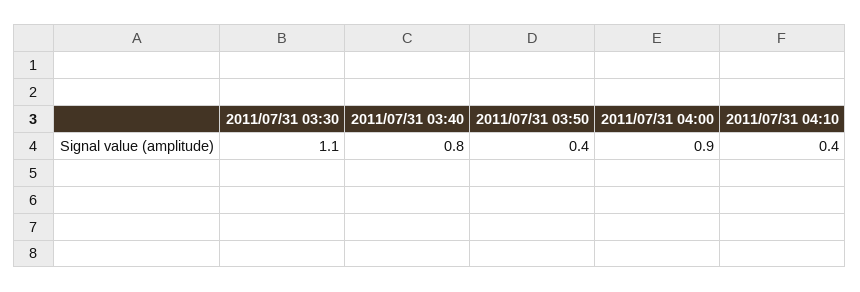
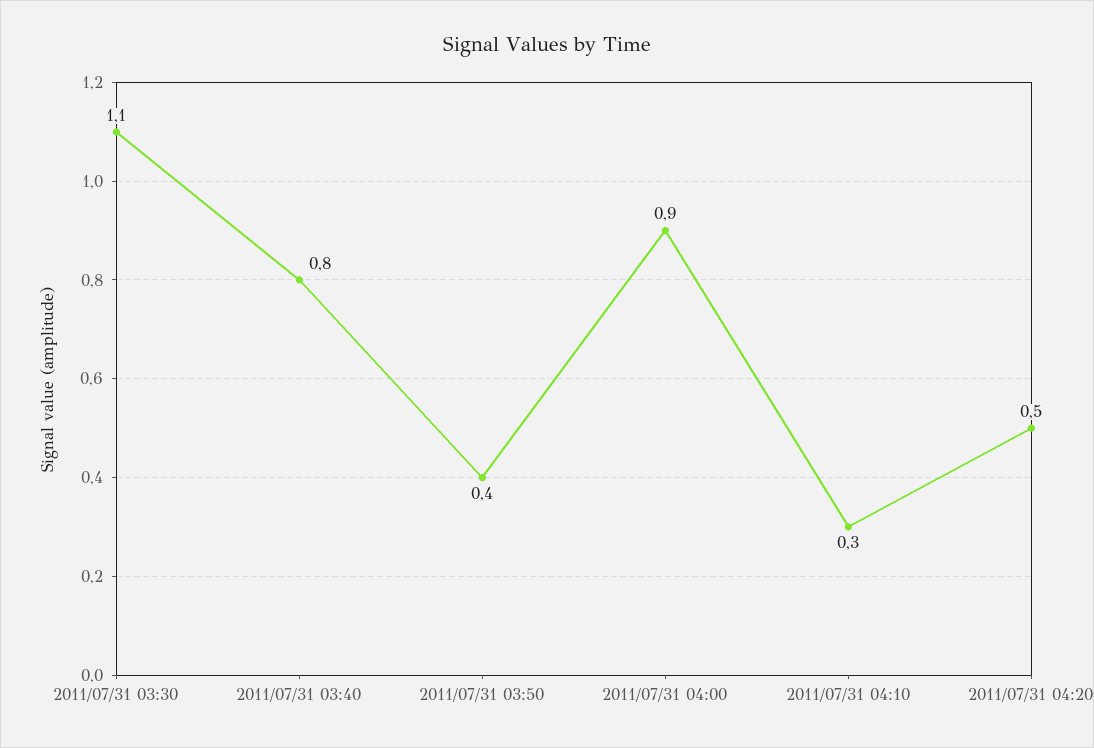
2011/07/31 04:10: 0.4 -> 0.3
2011/07/31 04:20: none -> 0.5

